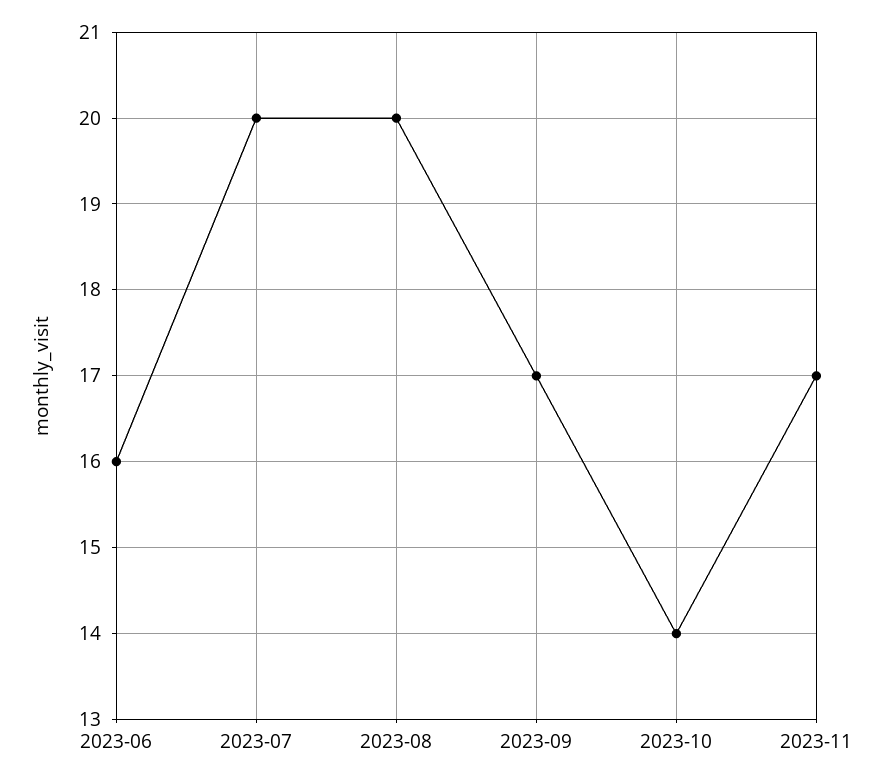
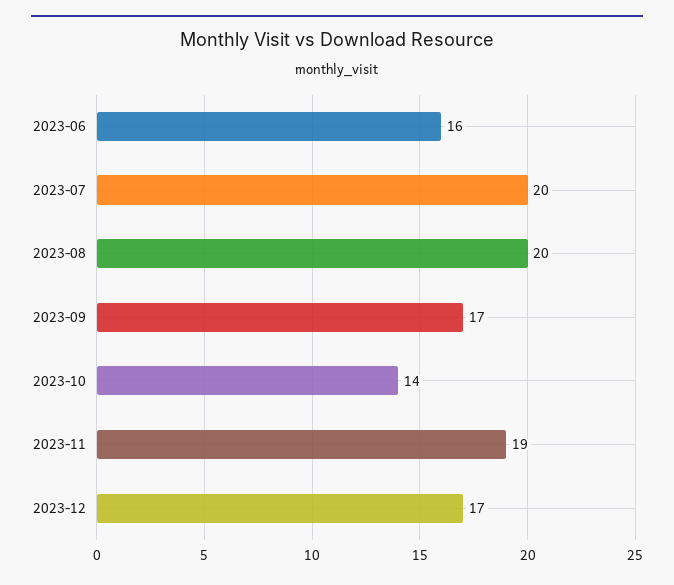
2023-11: 17 -> 19
2023-12: none -> 17

